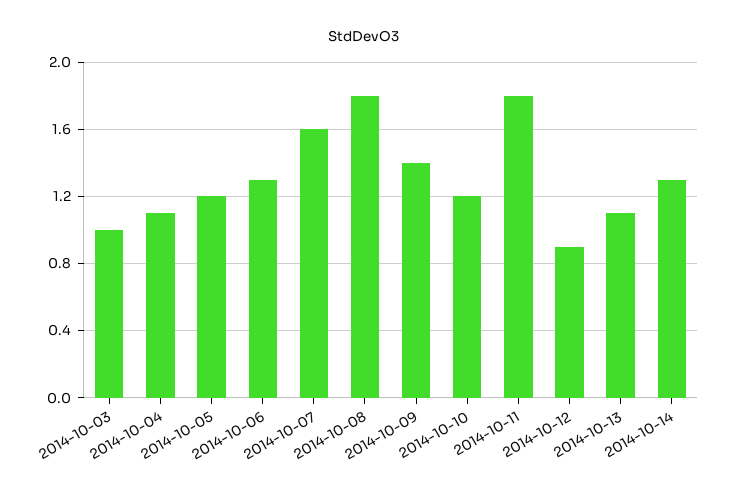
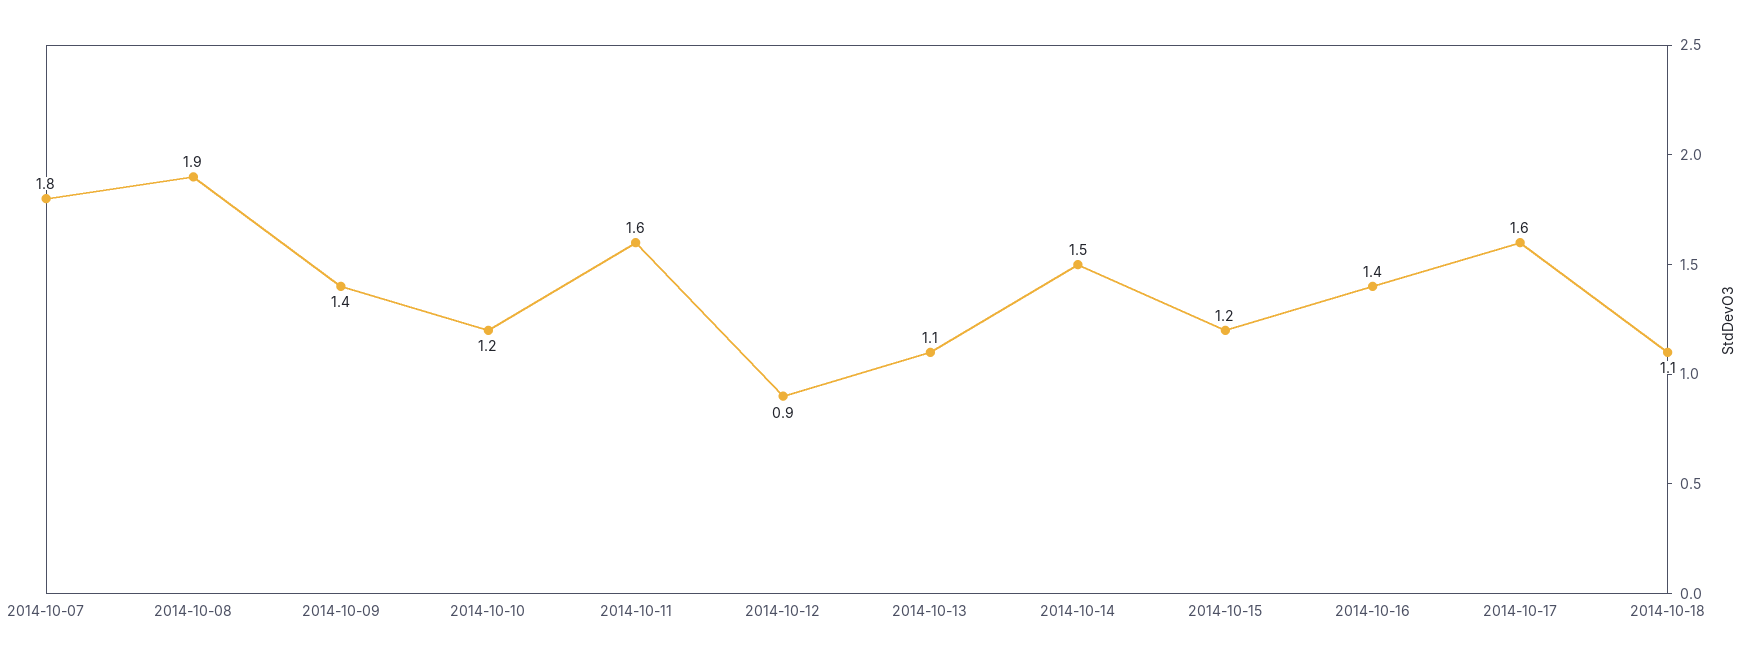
2014-10-03: 1 -> none
2014-10-04: 1.1 -> none
2014-10-05: 1.2 -> none
2014-10-06: 1.3 -> none
2014-10-07: 1.6 -> 1.8
2014-10-08: 1.8 -> 1.9
2014-10-11: 1.8 -> 1.6
2014-10-14: 1.3 -> 1.5
2014-10-15: none -> 1.2
2014-10-16: none -> 1.4
2014-10-17: none -> 1.6
2014-10-18: none -> 1.1

